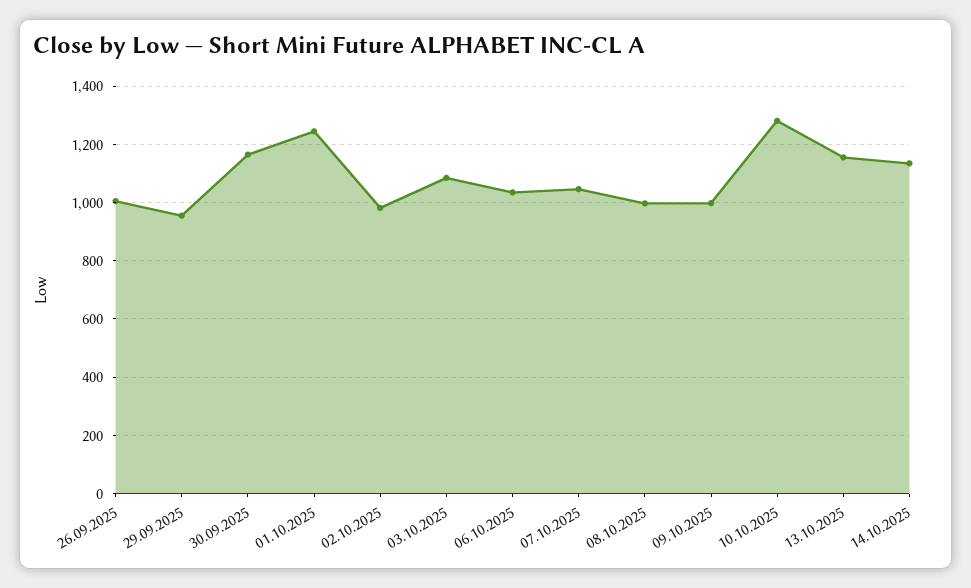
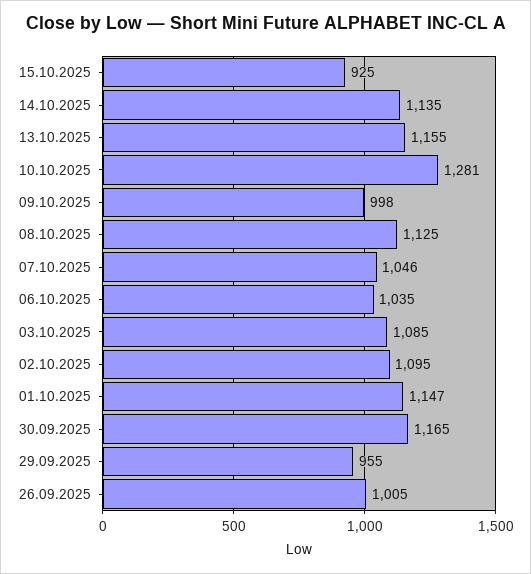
01.10.2025: 1250 -> 1147
02.10.2025: 975 -> 1095
08.10.2025: 1000 -> 1125
15.10.2025: none -> 925

